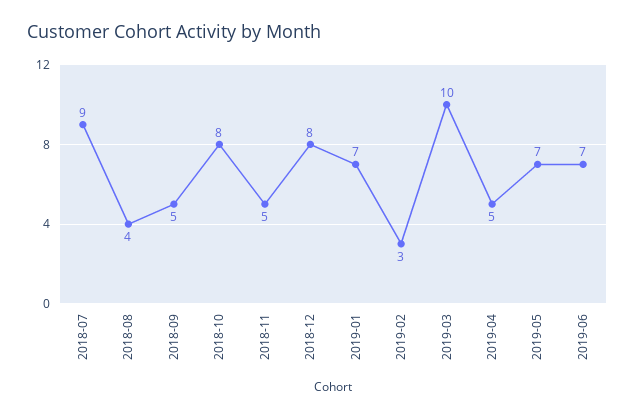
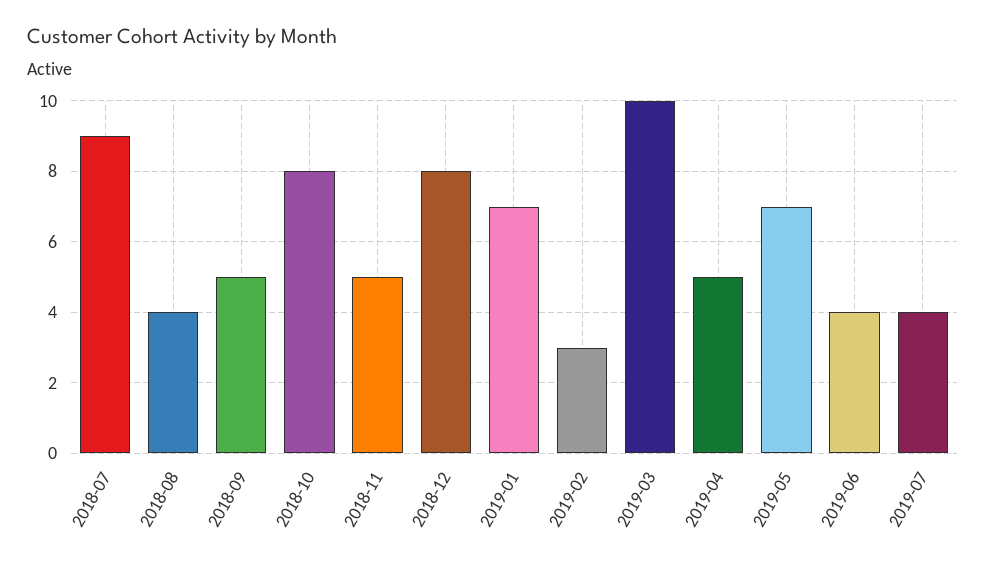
2019-06: 7 -> 4
2019-07: none -> 4

